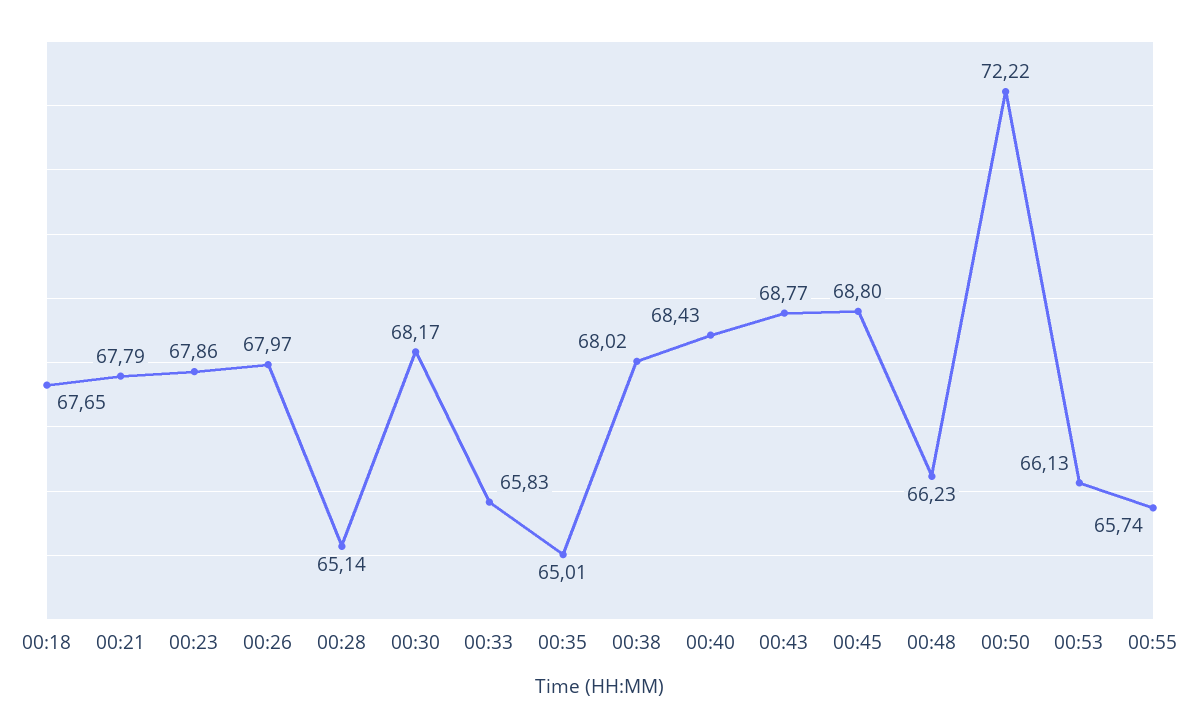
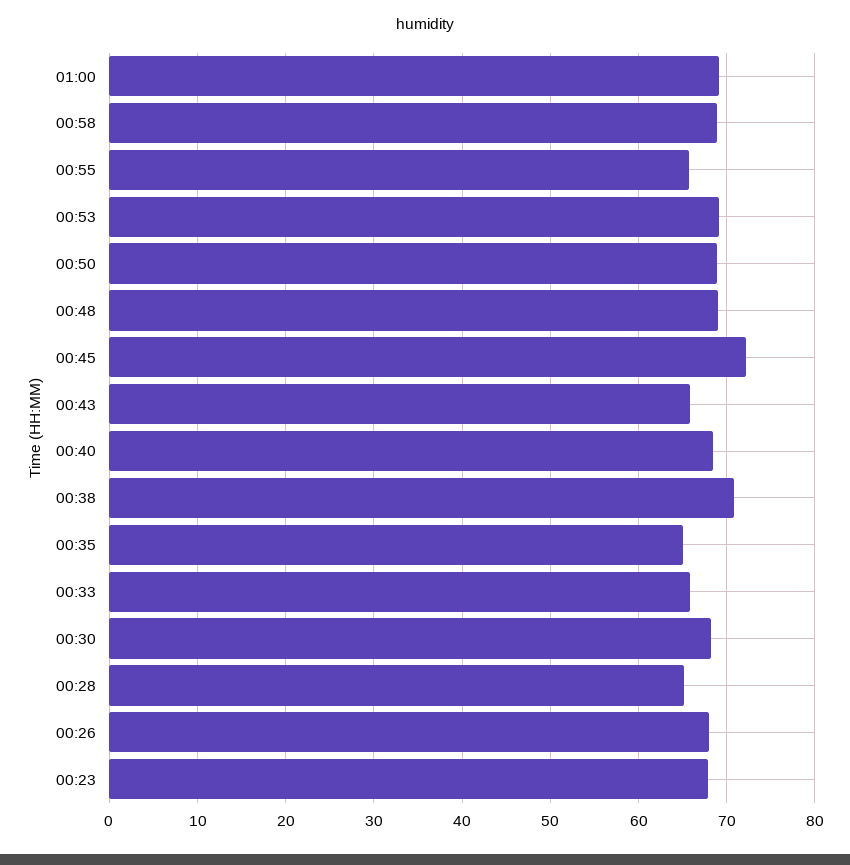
00:18: 67.65 -> none
00:21: 67.79 -> none
00:38: 68.02 -> 71
00:43: 68.77 -> 66
00:45: 68.8 -> 72
00:48: 66.23 -> 69
00:50: 72.22 -> 69
00:53: 66.13 -> 69
01:00: none -> 69
00:58: none -> 69

